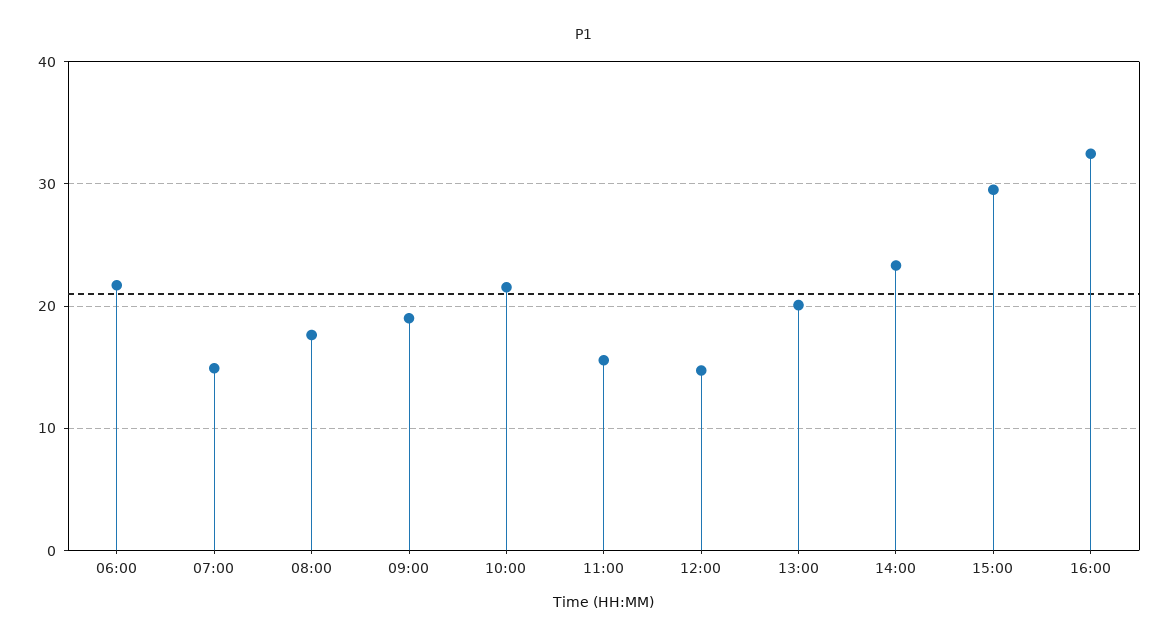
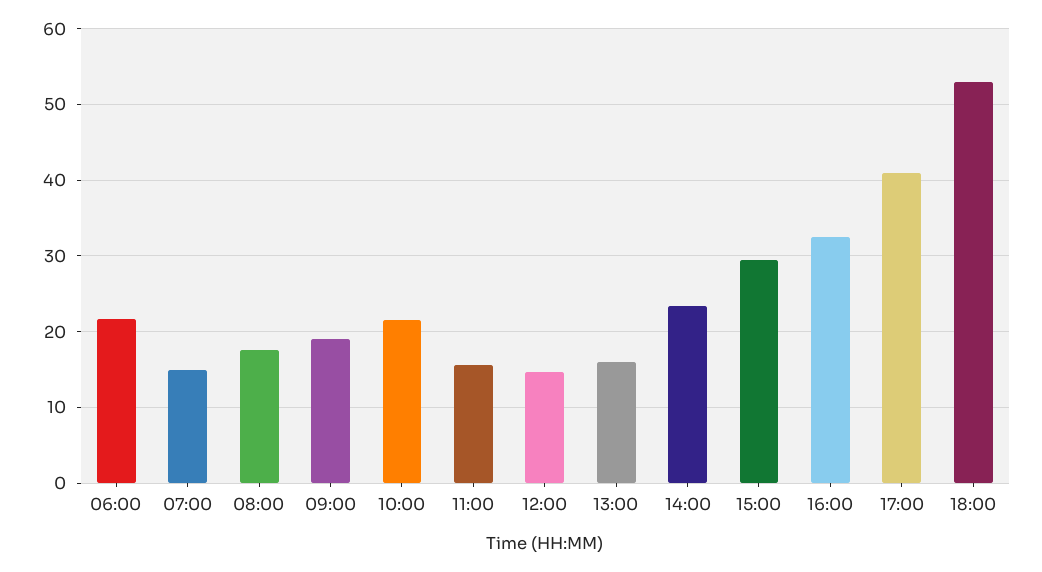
13:00: 20 -> 16
17:00: none -> 41
18:00: none -> 53

